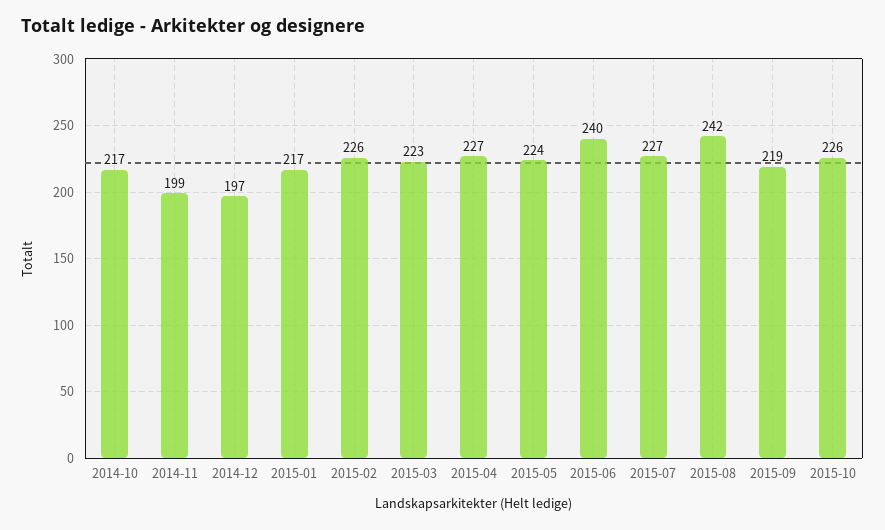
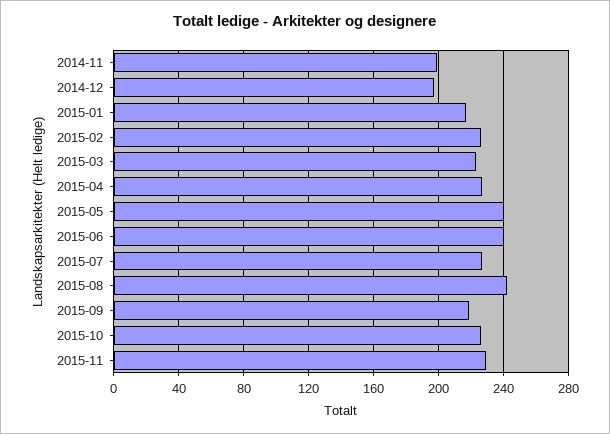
2014-10: 217 -> none
2015-05: 224 -> 240
2015-11: none -> 230

